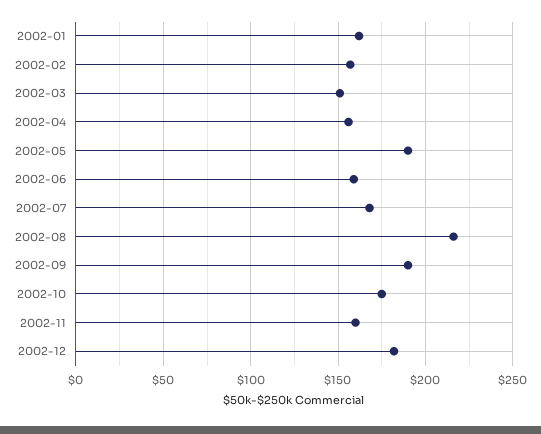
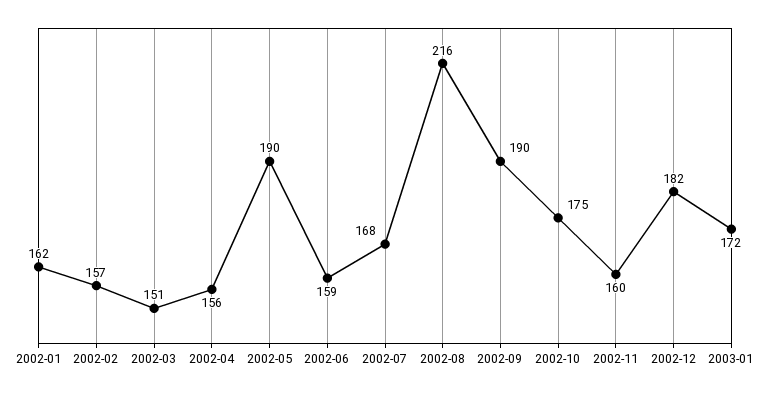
2003-01: none -> 172

